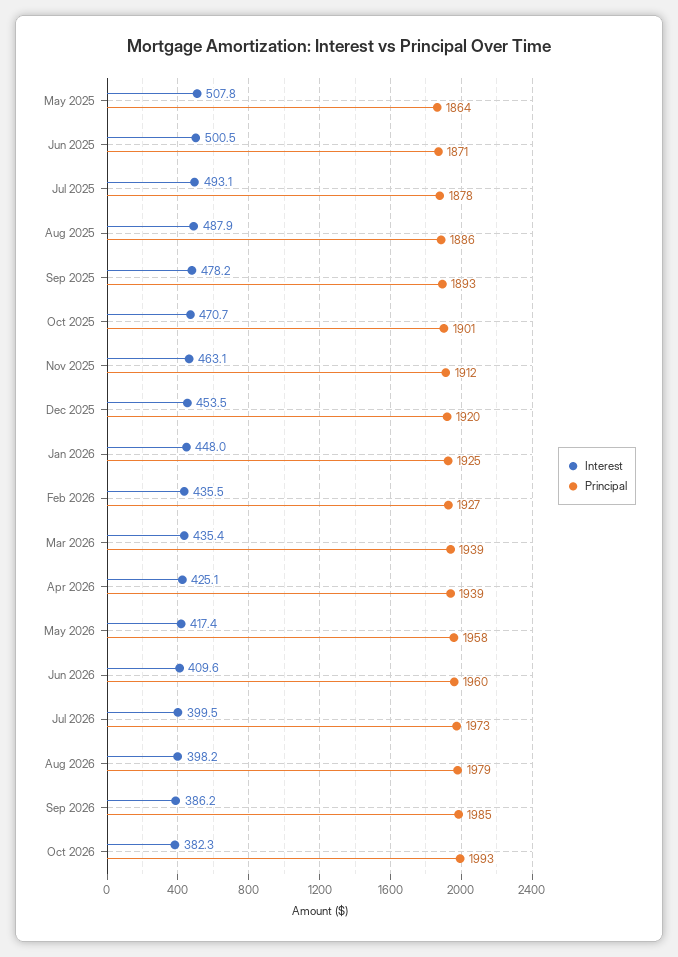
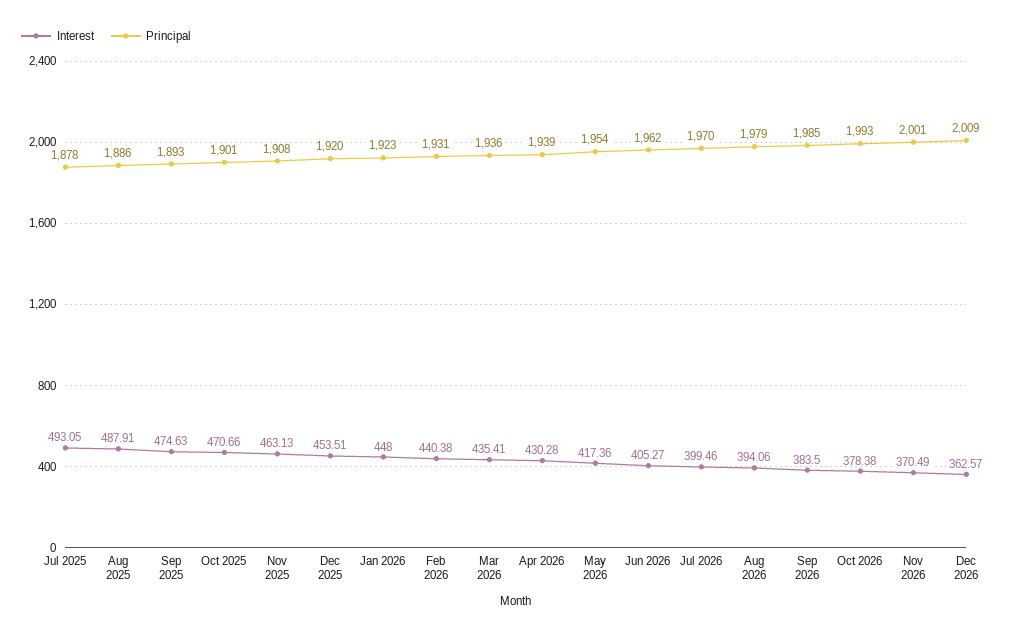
Interest, May 2025: 507.8 -> none
Principal, May 2025: 1864 -> none
Interest, Jun 2025: 500.5 -> none
Principal, Jun 2025: 1871 -> none
Interest, Sep 2025: 478.2 -> 474.63
Principal, Nov 2025: 1912 -> 1908
Principal, Jan 2026: 1925 -> 1923
Interest, Feb 2026: 435.5 -> 440.38
Principal, Feb 2026: 1927 -> 1931
Principal, Mar 2026: 1939 -> 1936
Interest, Apr 2026: 425.1 -> 430.28
Principal, May 2026: 1958 -> 1954
Interest, Jun 2026: 409.6 -> 405.27
Principal, Jun 2026: 1960 -> 1962
Principal, Jul 2026: 1973 -> 1970
Interest, Aug 2026: 398.2 -> 394.06
Interest, Sep 2026: 386.2 -> 383.5
Interest, Oct 2026: 382.3 -> 378.38
Interest, Nov 2026: none -> 370.49
Principal, Nov 2026: none -> 2001
Interest, Dec 2026: none -> 362.57
Principal, Dec 2026: none -> 2009

